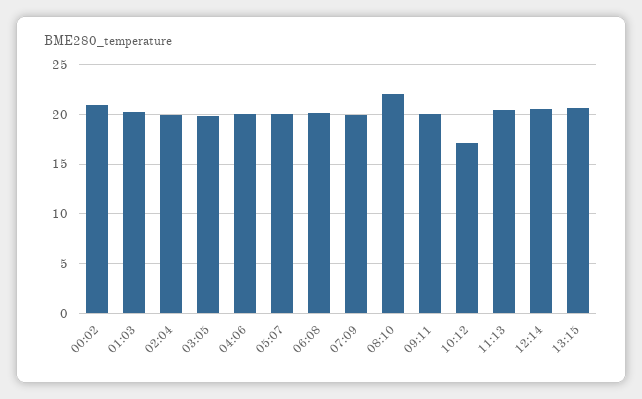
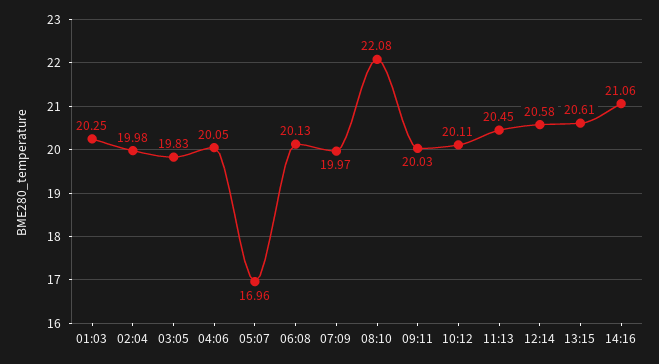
00:02: 21 -> none
05:07: 20 -> 16.96
10:12: 17 -> 20.11
14:16: none -> 21.06

